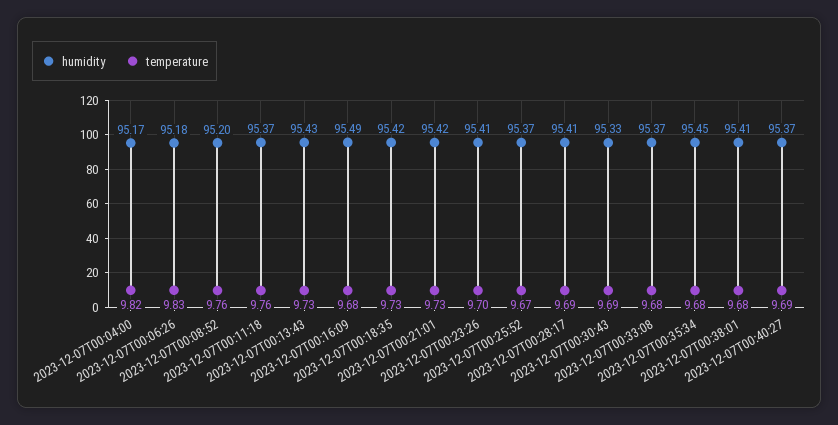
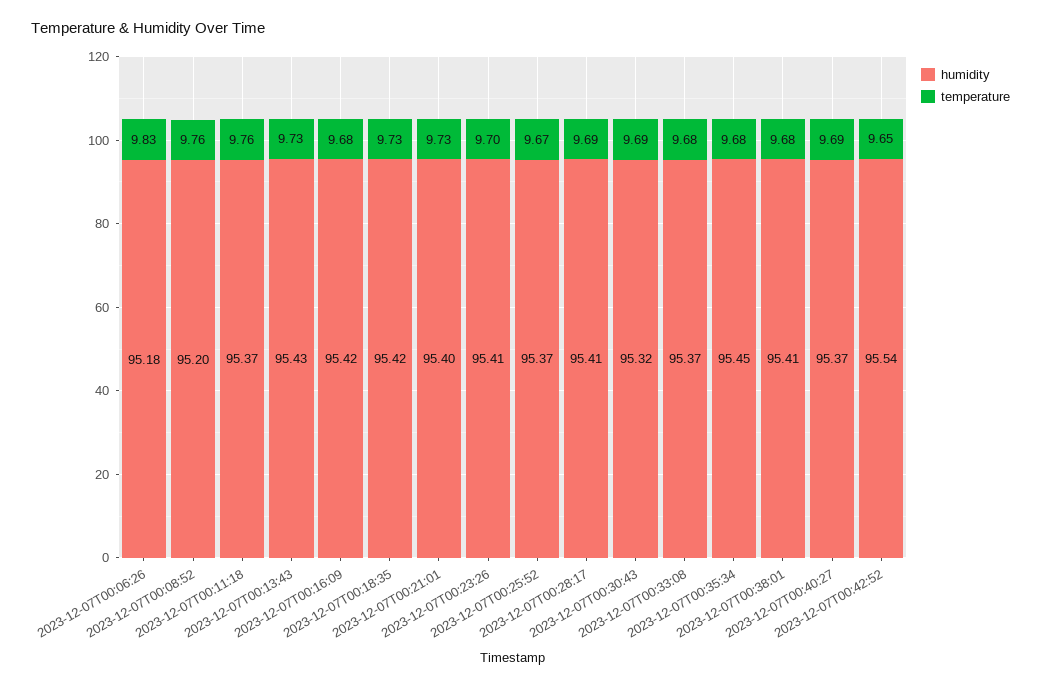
humidity, 2023-12-07T00:04:00: 95.17 -> none
temperature, 2023-12-07T00:04:00: 9.82 -> none
humidity, 2023-12-07T00:16:09: 95.49 -> 95.42
humidity, 2023-12-07T00:21:01: 95.42 -> 95.4
humidity, 2023-12-07T00:30:43: 95.33 -> 95.32
humidity, 2023-12-07T00:42:52: none -> 95.54
temperature, 2023-12-07T00:42:52: none -> 9.65

